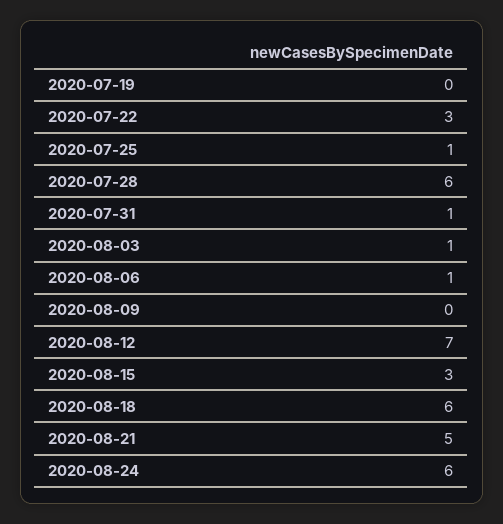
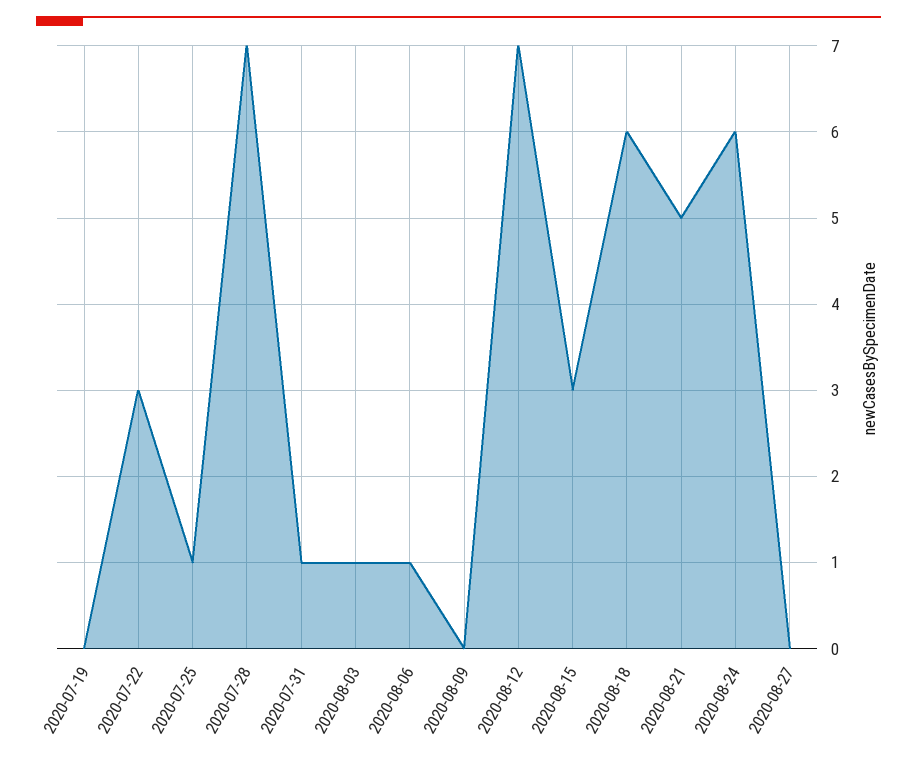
2020-07-28: 6 -> 7
2020-08-27: none -> 0

